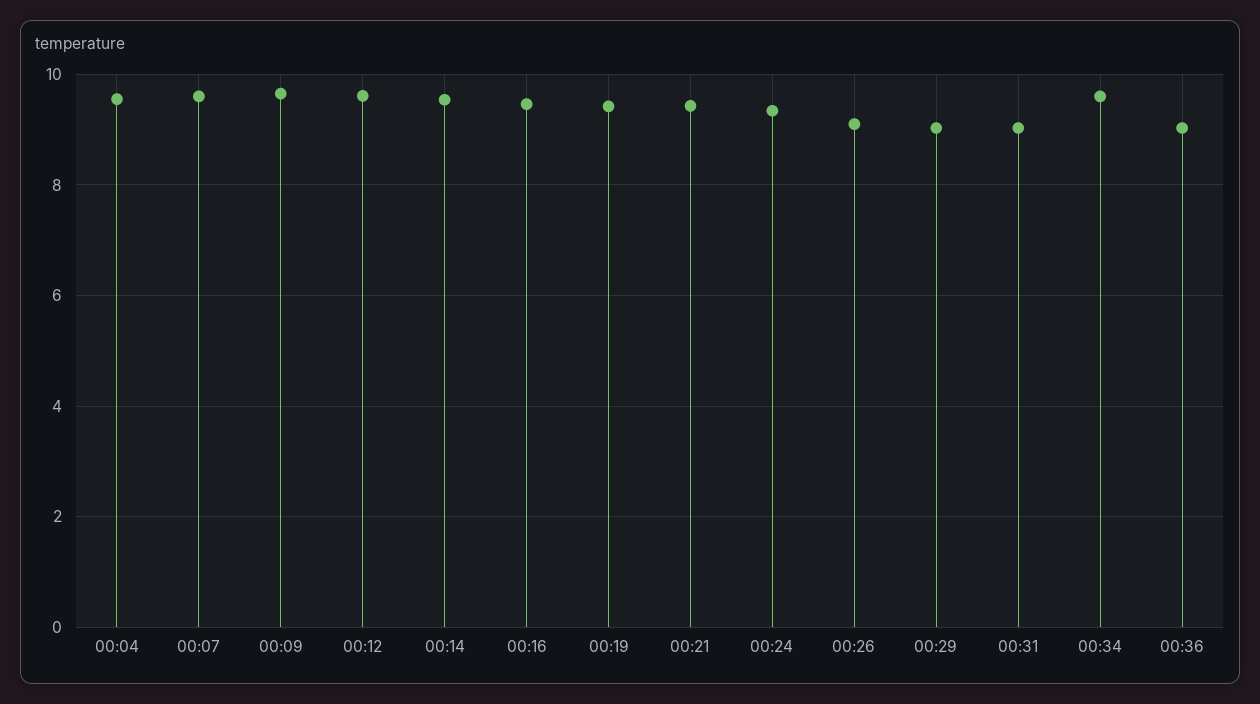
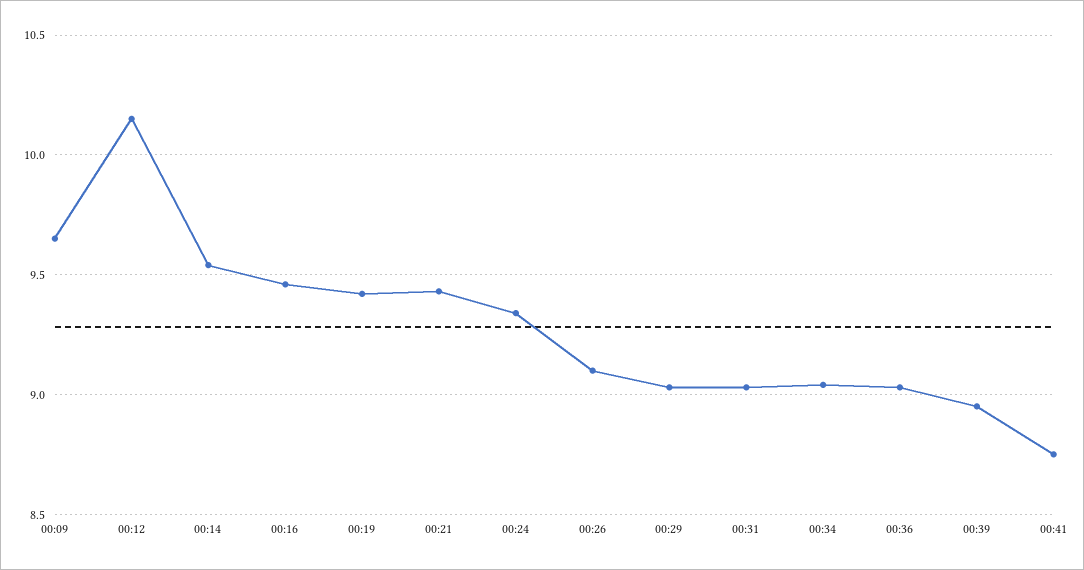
00:04: 9.6 -> none
00:07: 9.6 -> none
00:12: 9.6 -> 10.15
00:34: 9.6 -> 9.05
00:39: none -> 8.95
00:41: none -> 8.75

